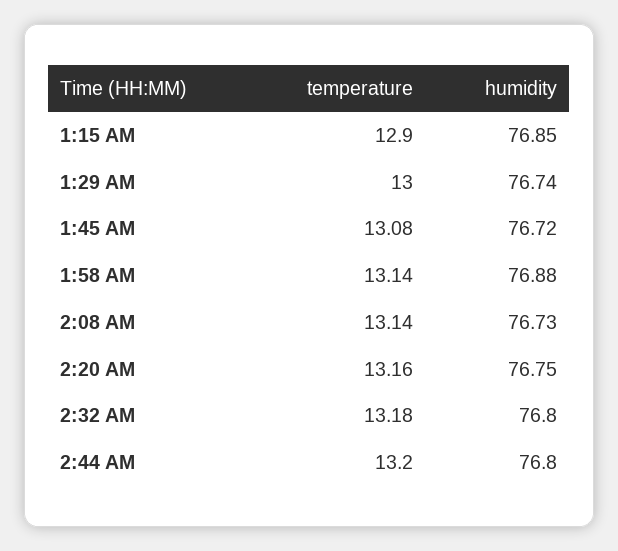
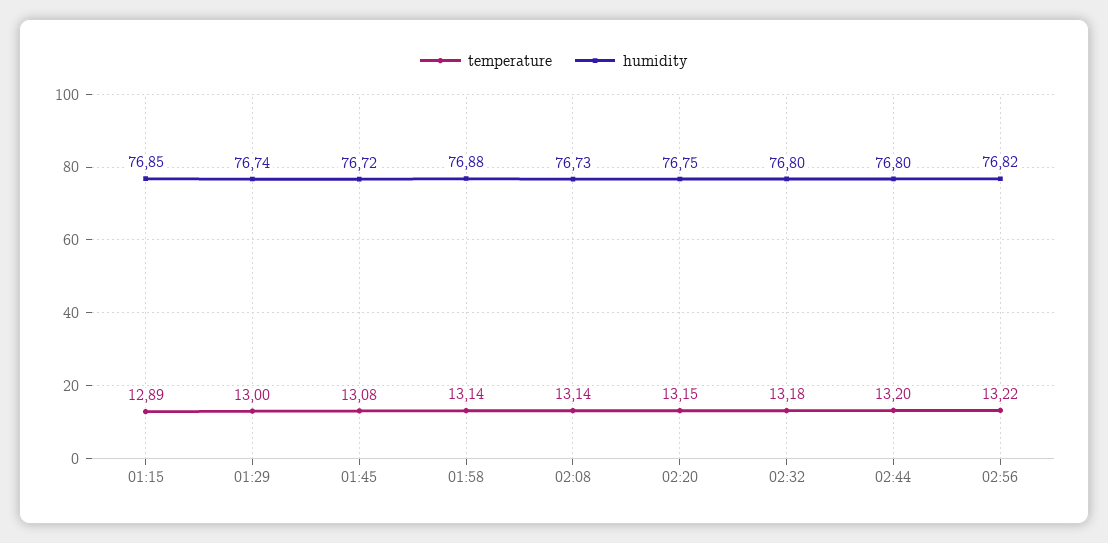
temperature, 1:15 AM: 12.9 -> 12.89
temperature, 2:20 AM: 13.16 -> 13.15
temperature, 02:56: none -> 13.22
humidity, 02:56: none -> 76.82

